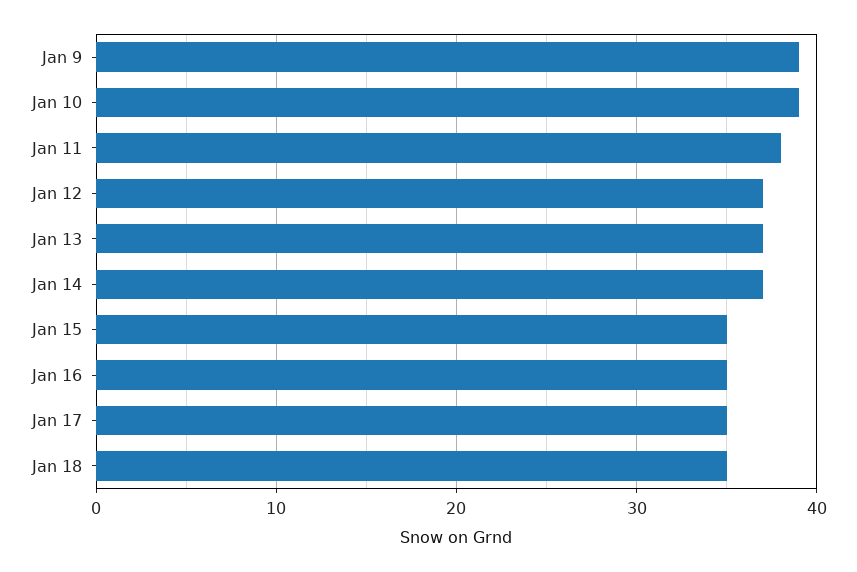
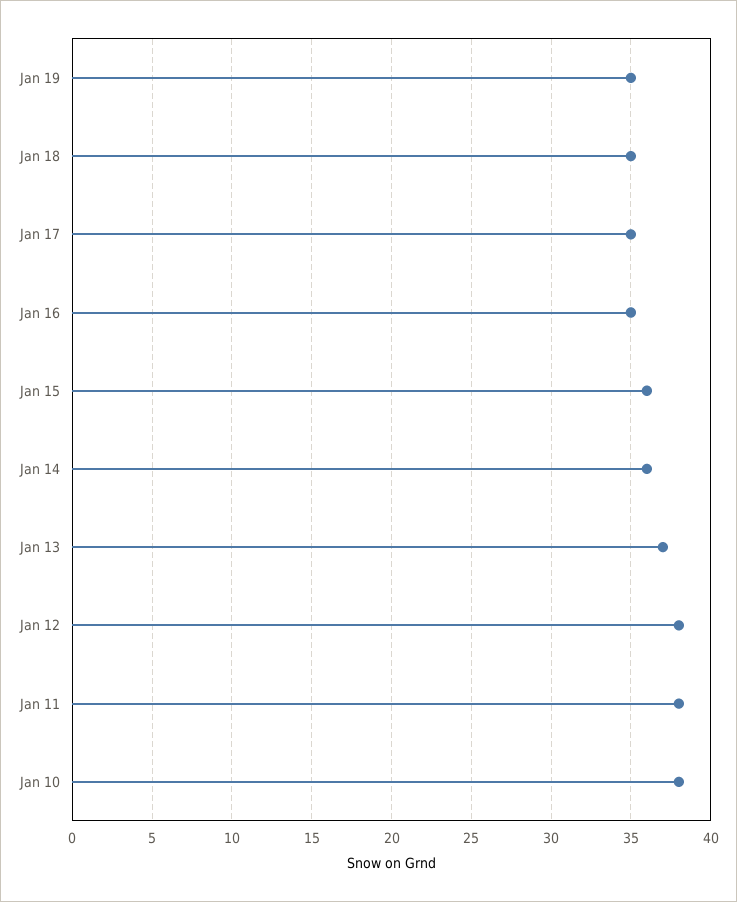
Jan 9: 39 -> none
Jan 10: 39 -> 38
Jan 12: 37 -> 38
Jan 14: 37 -> 36
Jan 15: 35 -> 36
Jan 19: none -> 35

